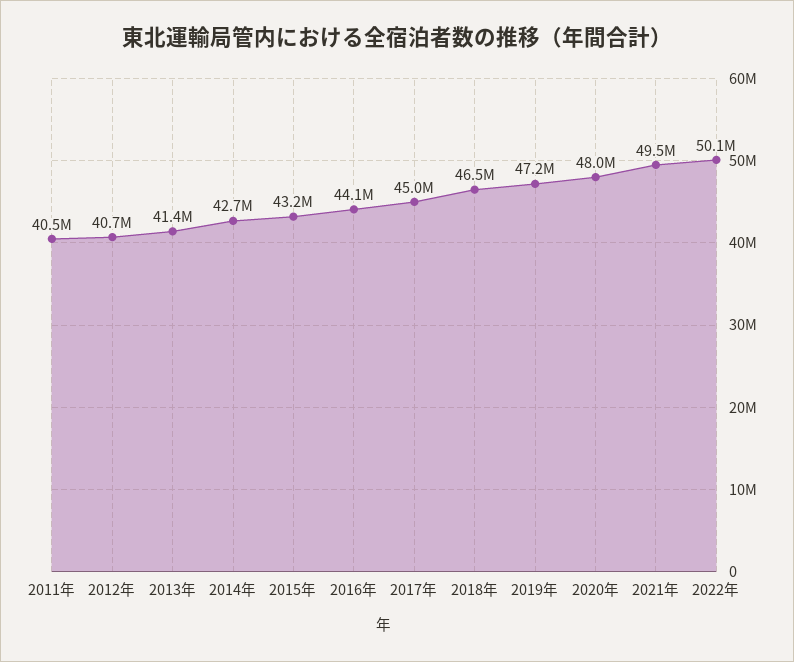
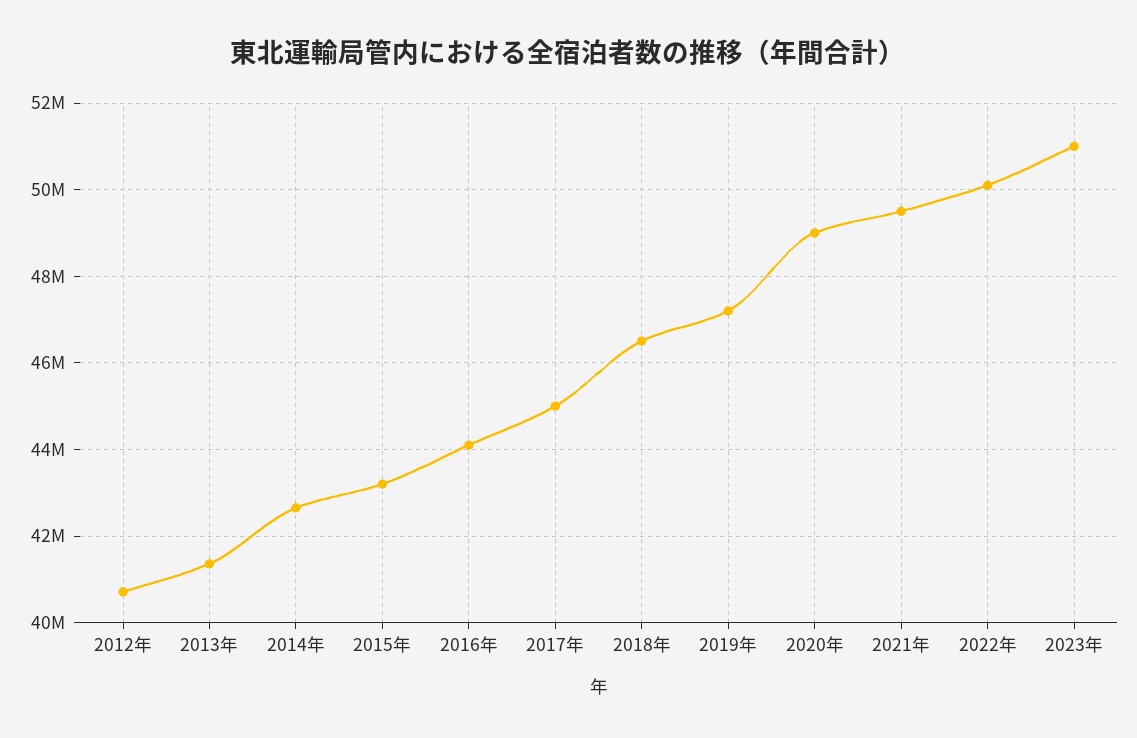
2011年: 40500000 -> none
2020年: 48000000 -> 49000000
2023年: none -> 51000000

